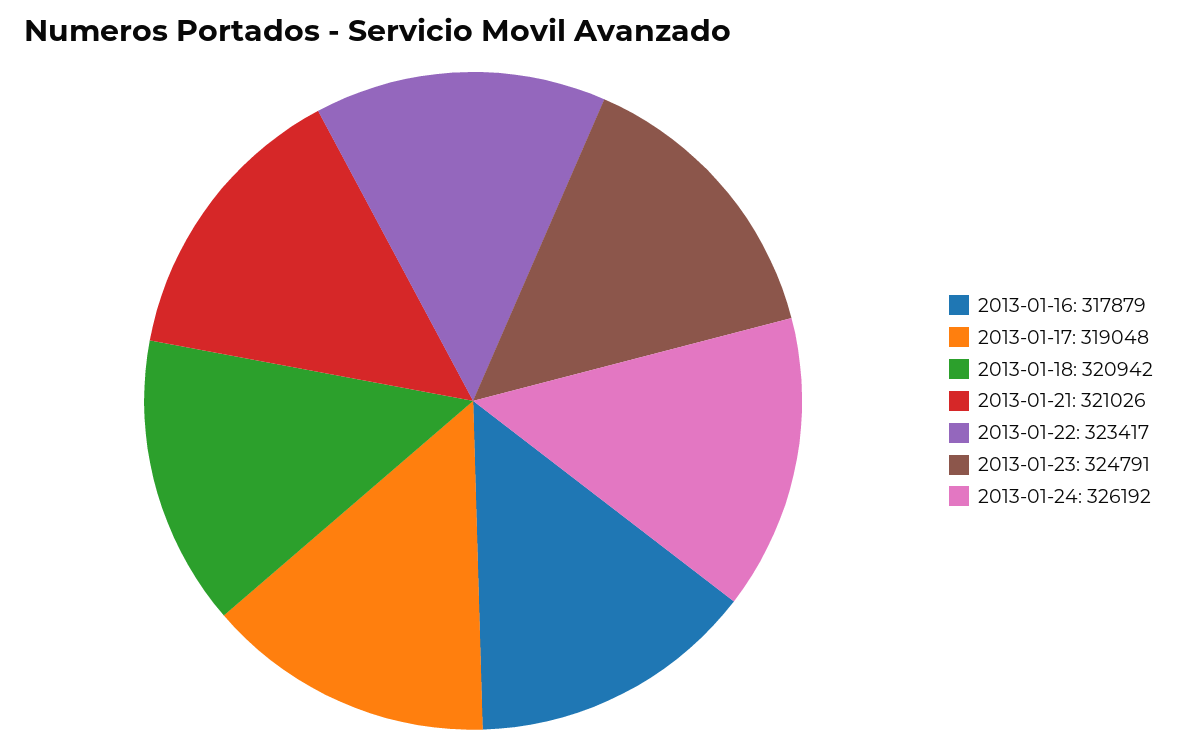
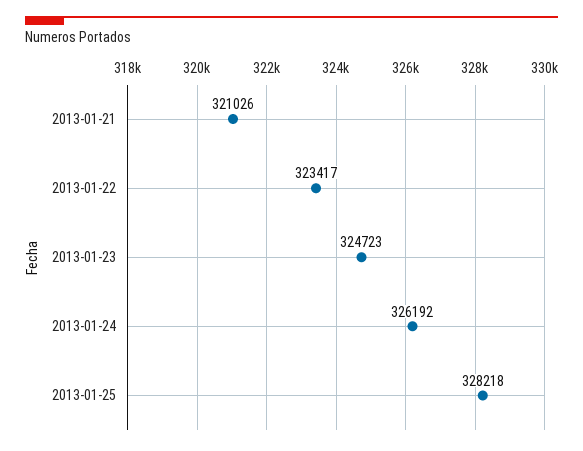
2013-01-16: 317879 -> none
2013-01-17: 319048 -> none
2013-01-18: 320942 -> none
2013-01-23: 324791 -> 324723
2013-01-25: none -> 328218

